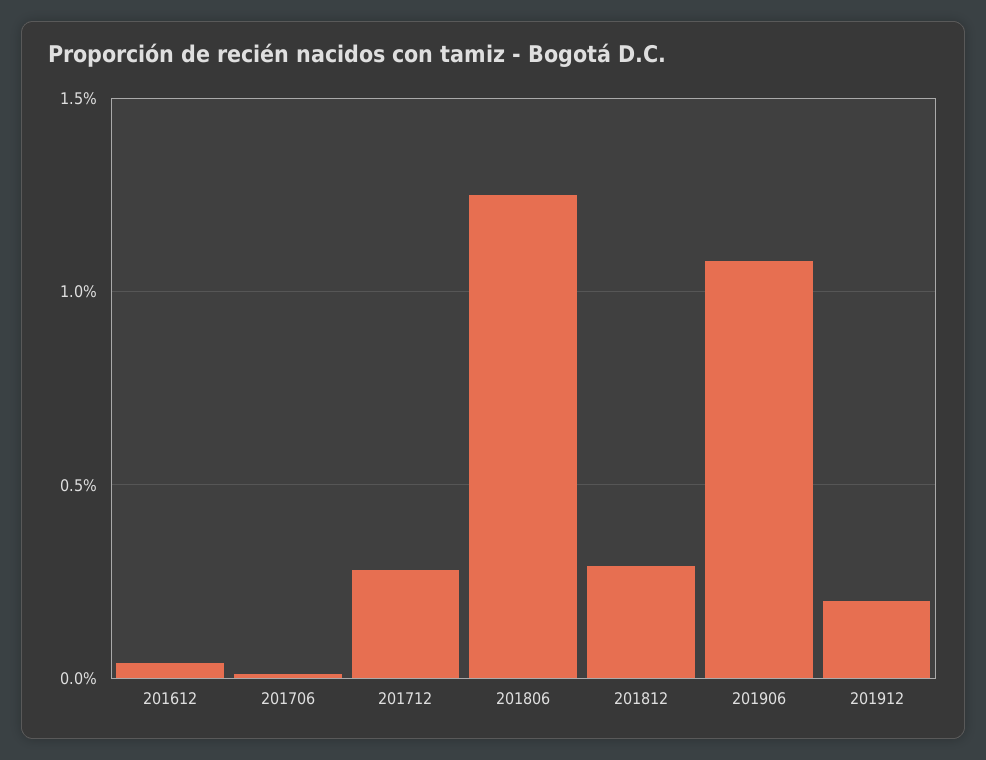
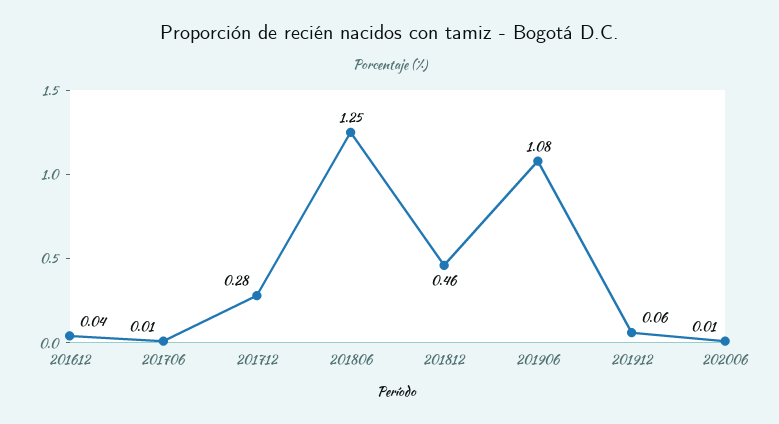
201812: 0.3 -> 0.46
201912: 0.2 -> 0.06
202006: none -> 0.01

